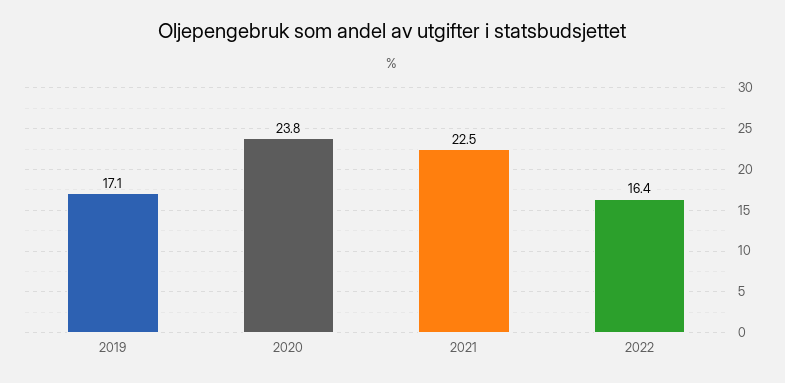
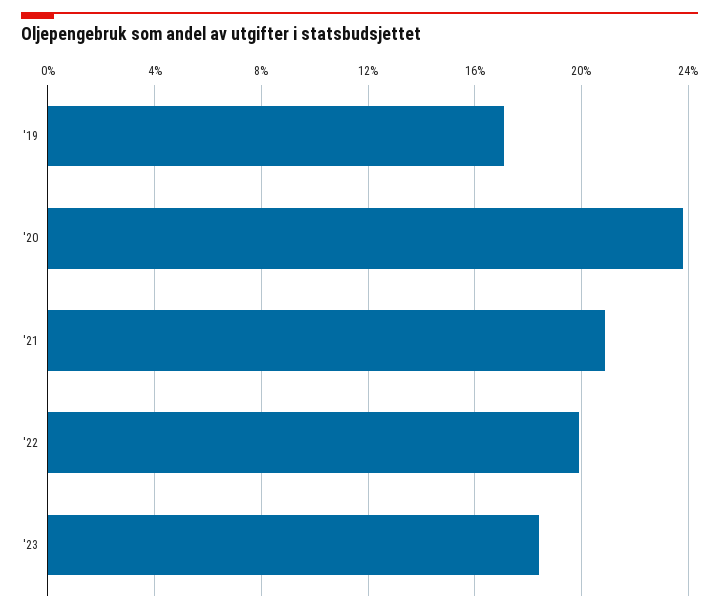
2021: 22.5 -> 21
2022: 16.4 -> 20
'23: none -> 18.5

